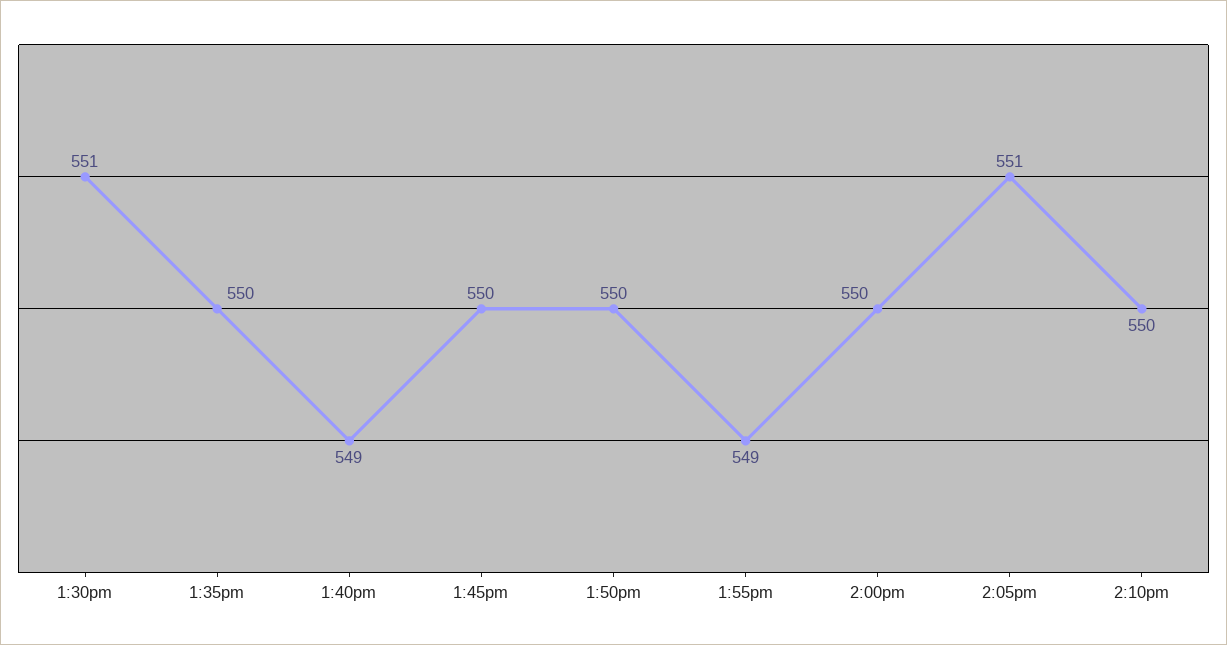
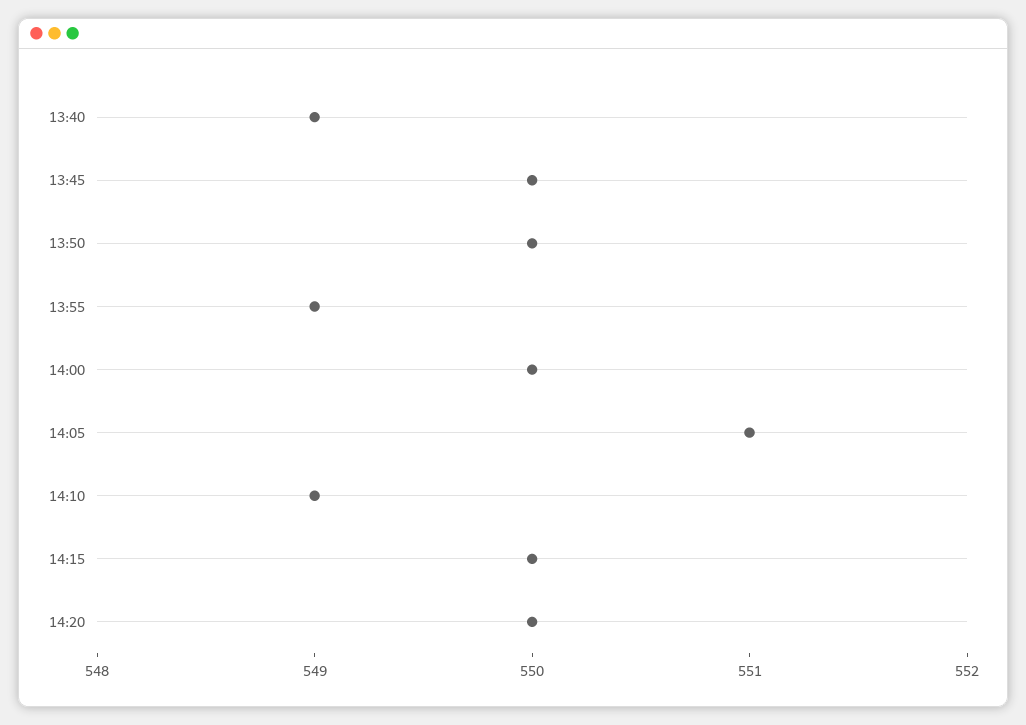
1:30pm: 551 -> none
1:35pm: 550 -> none
2:10pm: 550 -> 549
14:15: none -> 550
14:20: none -> 550

